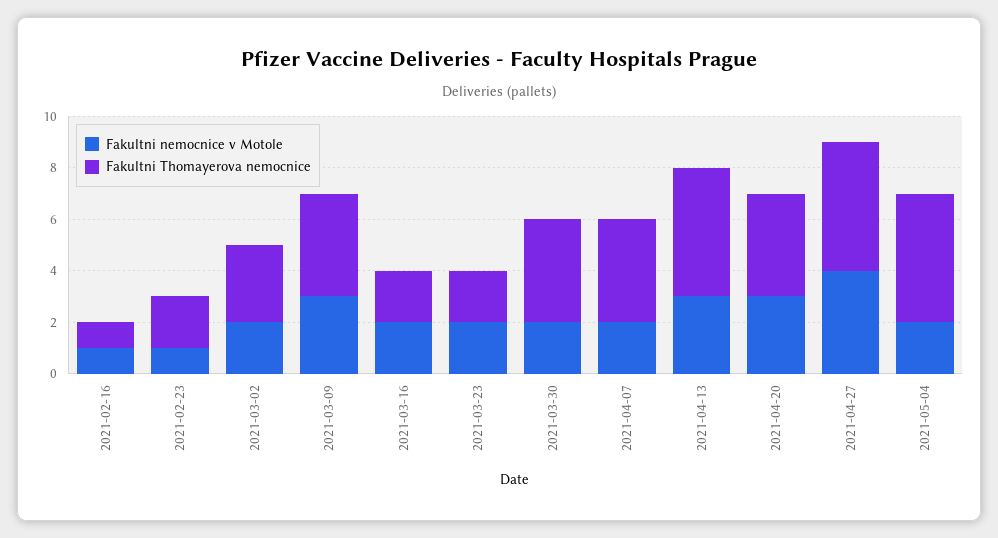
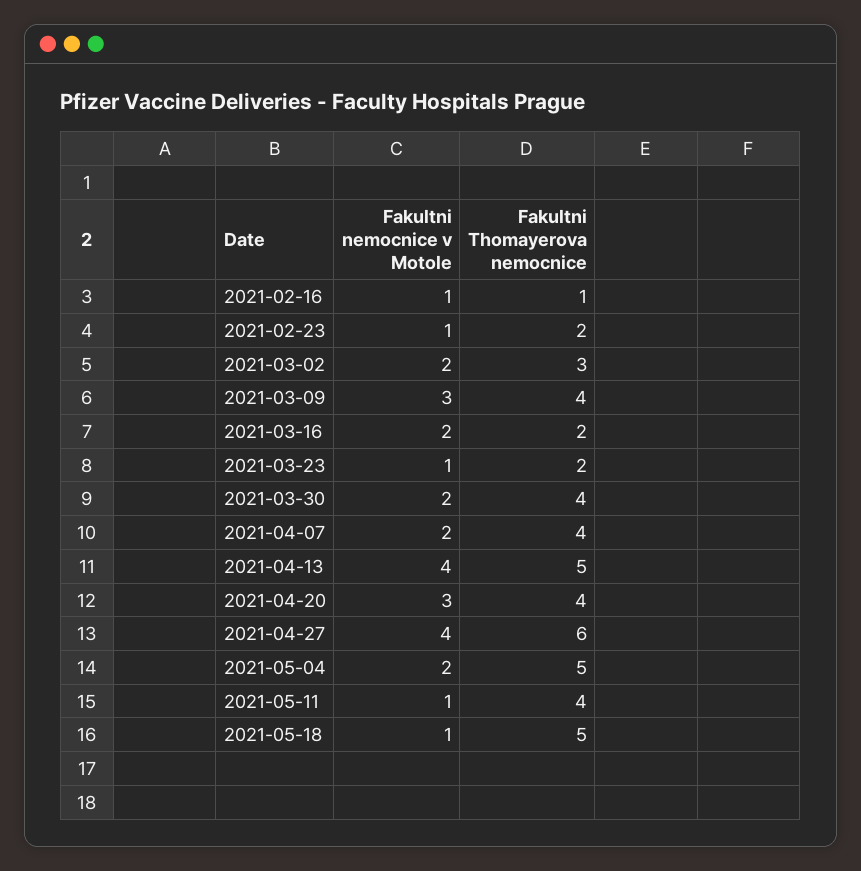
Fakultni nemocnice v Motole, 2021-03-23: 2 -> 1
Fakultni nemocnice v Motole, 2021-04-13: 3 -> 4
Fakultni Thomayerova nemocnice, 2021-04-27: 5 -> 6
Fakultni nemocnice v Motole, 2021-05-11: none -> 1
Fakultni Thomayerova nemocnice, 2021-05-11: none -> 4
Fakultni nemocnice v Motole, 2021-05-18: none -> 1
Fakultni Thomayerova nemocnice, 2021-05-18: none -> 5

